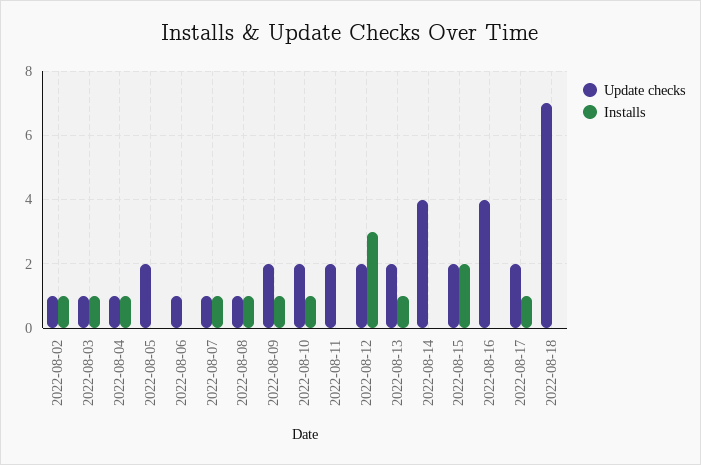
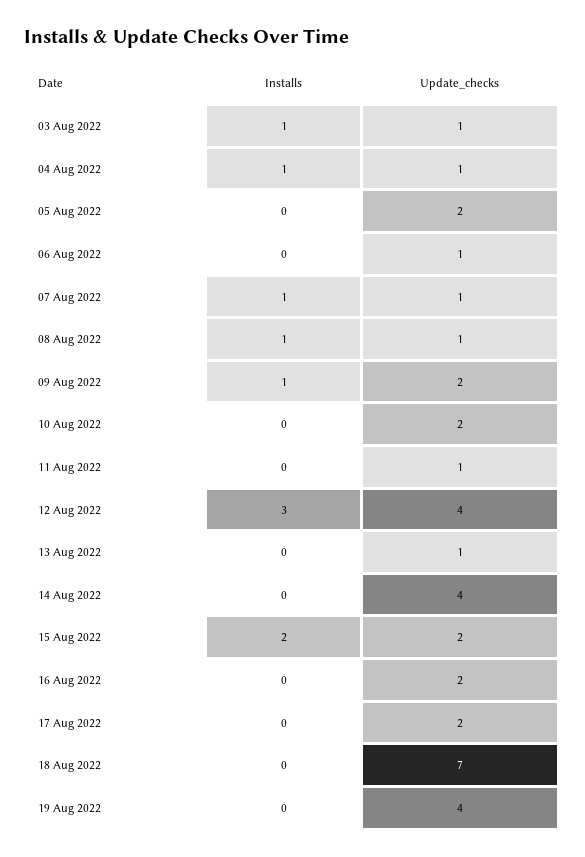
Update checks, 2022-08-02: 1 -> none
Installs, 2022-08-02: 1 -> none
Installs, 2022-08-10: 1 -> 0
Update checks, 2022-08-11: 2 -> 1
Update checks, 2022-08-12: 2 -> 4
Update checks, 2022-08-13: 2 -> 1
Installs, 2022-08-13: 1 -> 0
Update checks, 2022-08-16: 4 -> 2
Installs, 2022-08-17: 1 -> 0
Installs, 19 Aug 2022: none -> 0
Update checks, 19 Aug 2022: none -> 4

